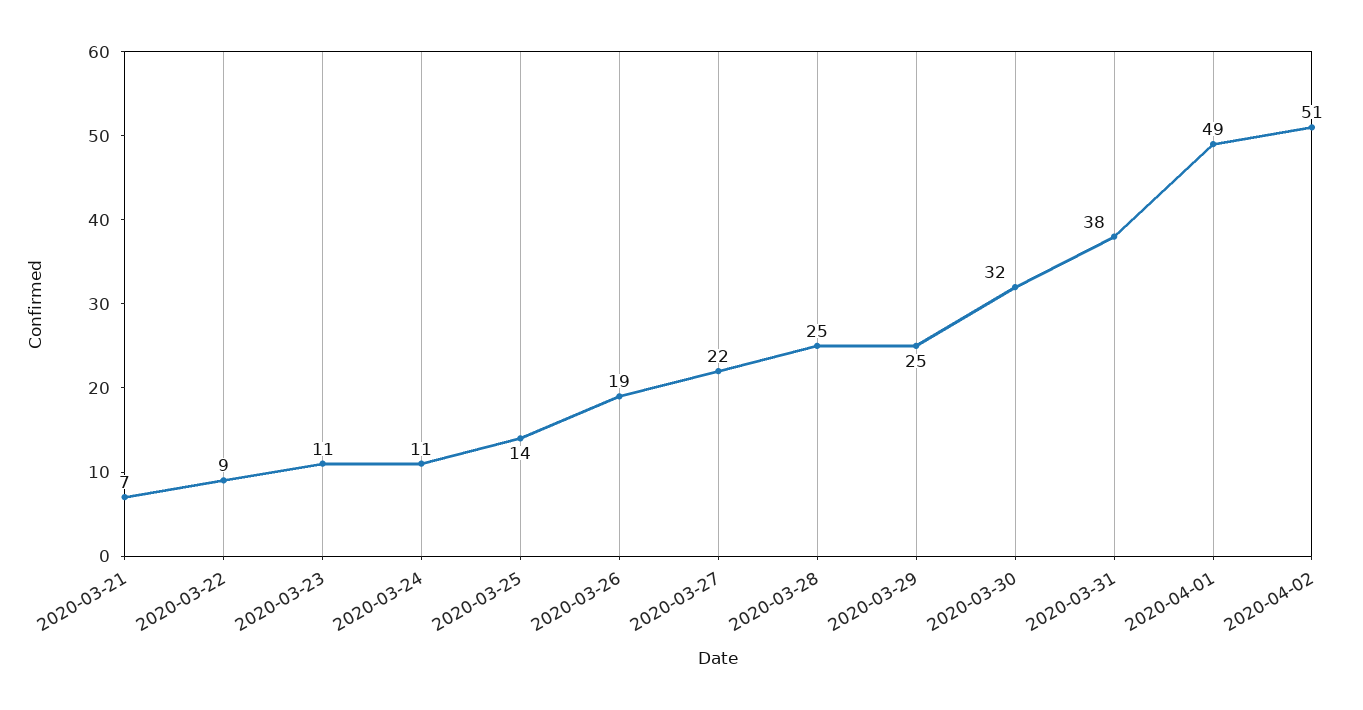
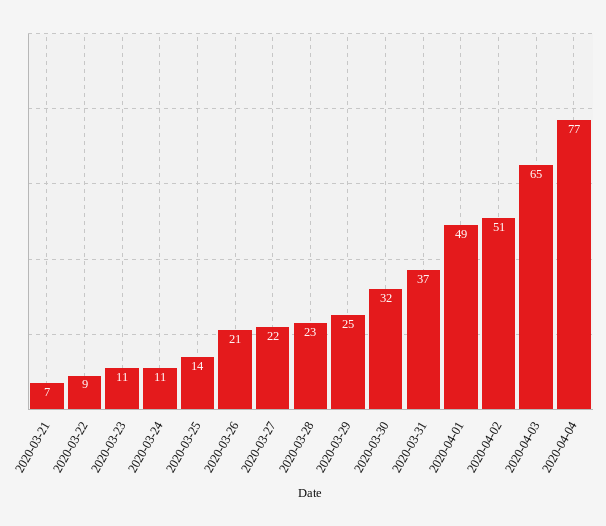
2020-03-26: 19 -> 21
2020-03-28: 25 -> 23
2020-03-31: 38 -> 37
2020-04-03: none -> 65
2020-04-04: none -> 77

